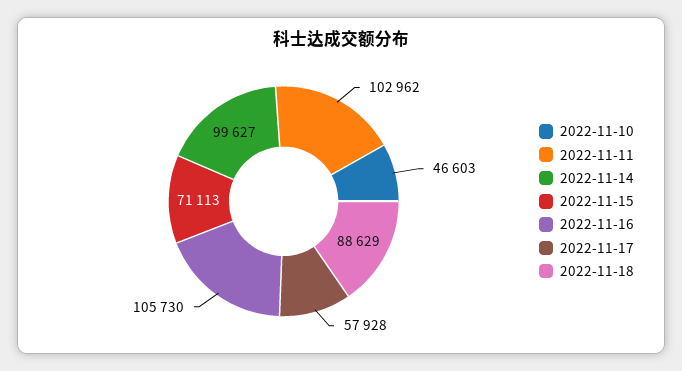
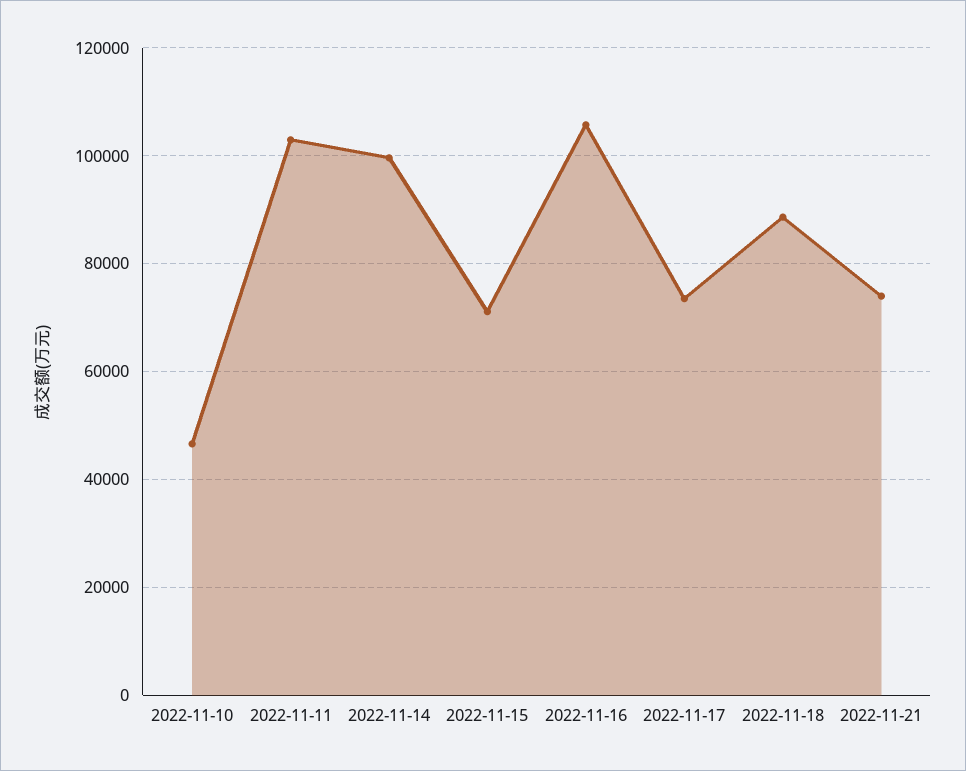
2022-11-17: 57928 -> 74000
2022-11-21: none -> 74000

